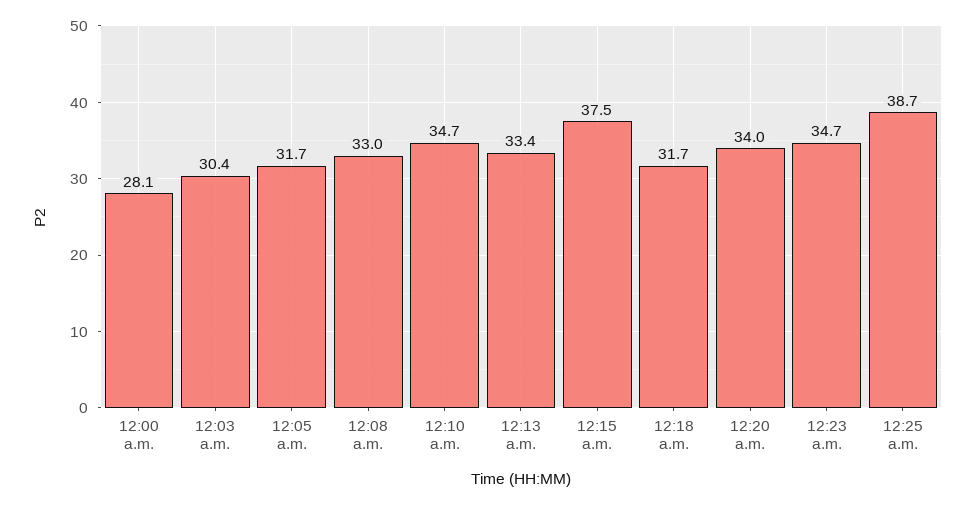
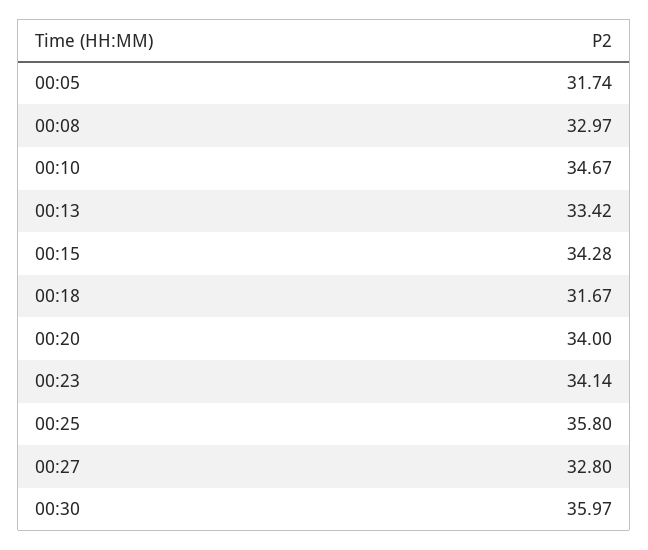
12:00 a.m.: 28.1 -> none
12:03 a.m.: 30.4 -> none
12:15 a.m.: 37.5 -> 34.28
12:23 a.m.: 34.7 -> 34.14
12:25 a.m.: 38.7 -> 35.8
00:27: none -> 32.8
00:30: none -> 35.97

